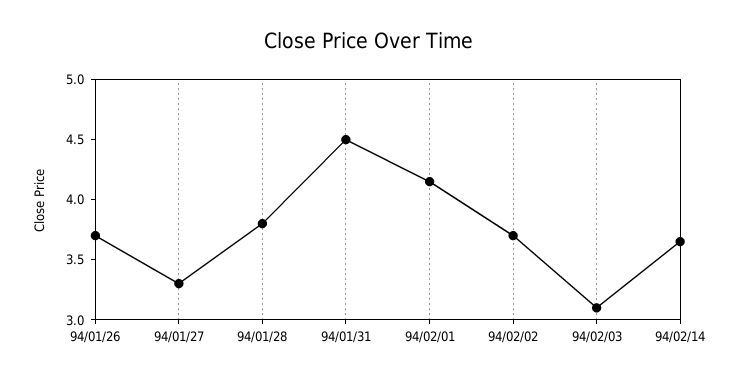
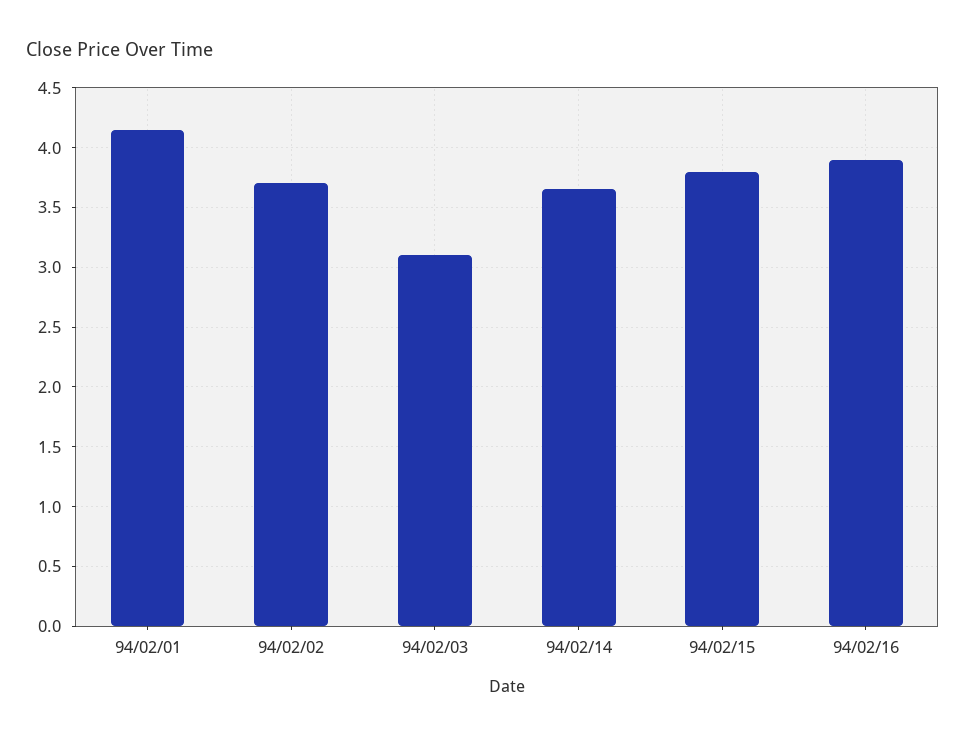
94/01/26: 3.7 -> none
94/01/27: 3.3 -> none
94/01/28: 3.8 -> none
94/01/31: 4.5 -> none
94/02/15: none -> 3.8
94/02/16: none -> 3.9

